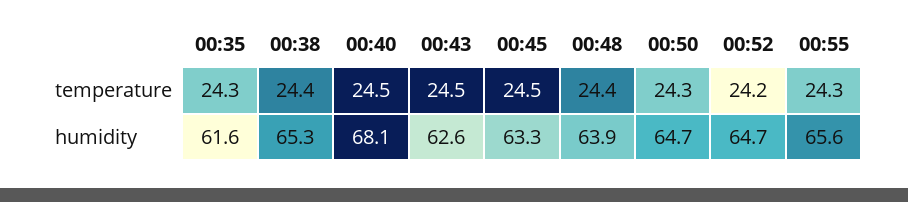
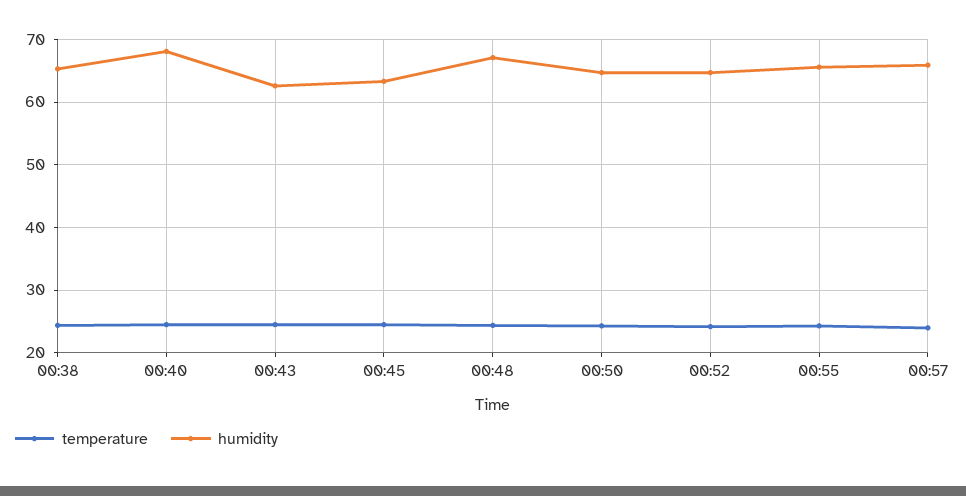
temperature, 00:35: 24.3 -> none
humidity, 00:35: 61.6 -> none
humidity, 00:48: 63.9 -> 67
temperature, 00:57: none -> 24
humidity, 00:57: none -> 66

